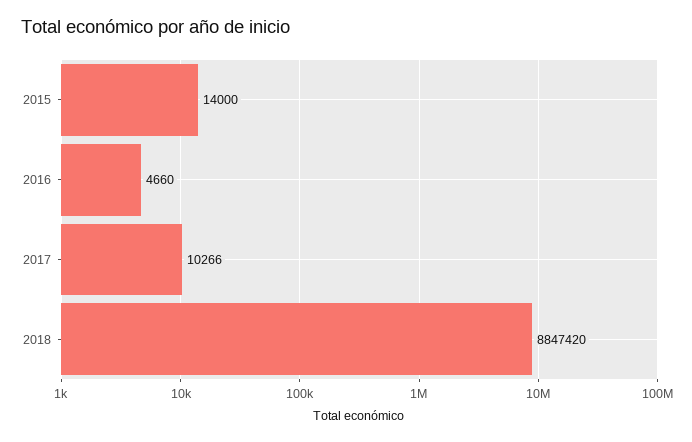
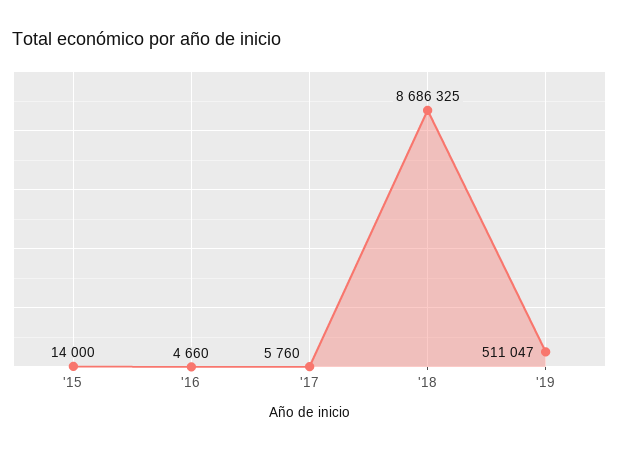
2017: 10266 -> 5760
2018: 8847420 -> 8686325
'19: none -> 511047

